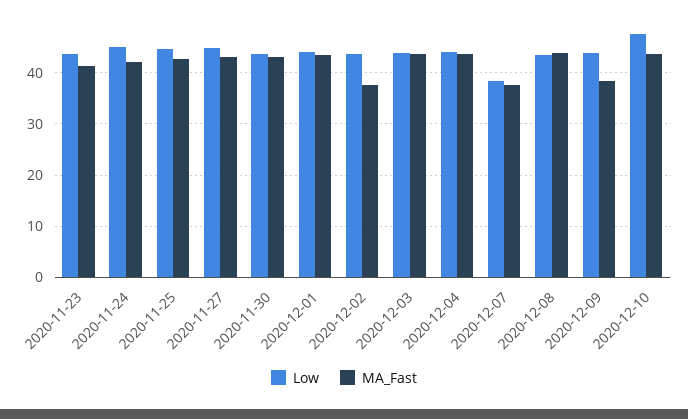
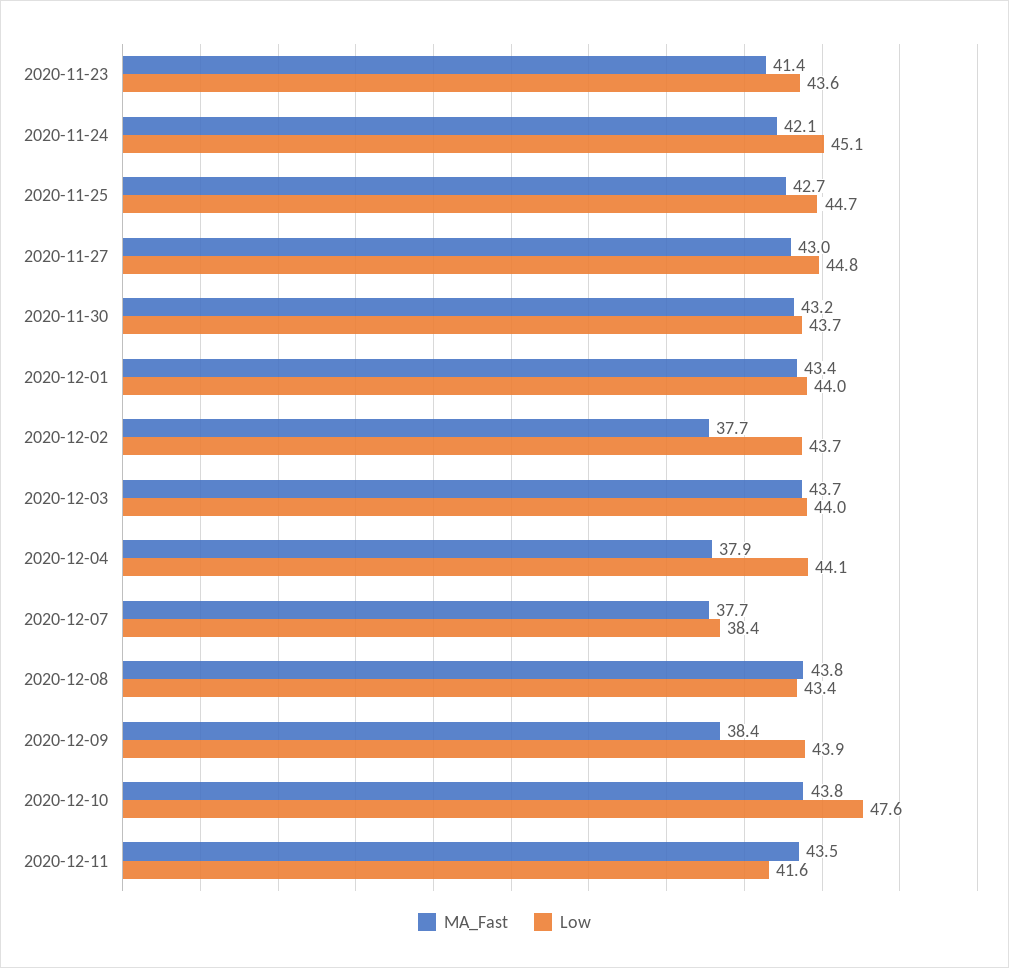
MA_Fast, 2020-12-04: 44 -> 37.9
MA_Fast, 2020-12-11: none -> 43.5
Low, 2020-12-11: none -> 41.6

